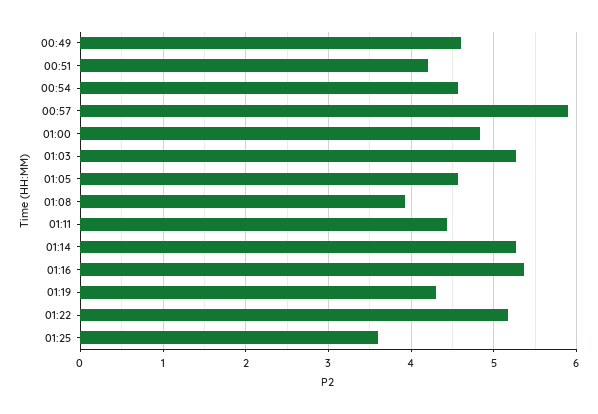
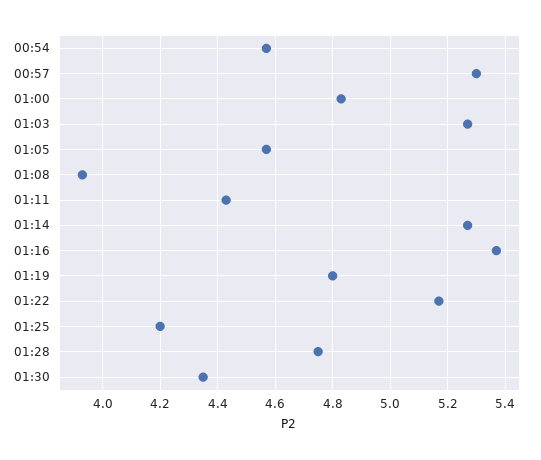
00:49: 4.6 -> none
00:51: 4.2 -> none
00:57: 5.9 -> 5.3
01:19: 4.3 -> 4.8
01:25: 3.6 -> 4.2
01:28: none -> 4.75
01:30: none -> 4.35

